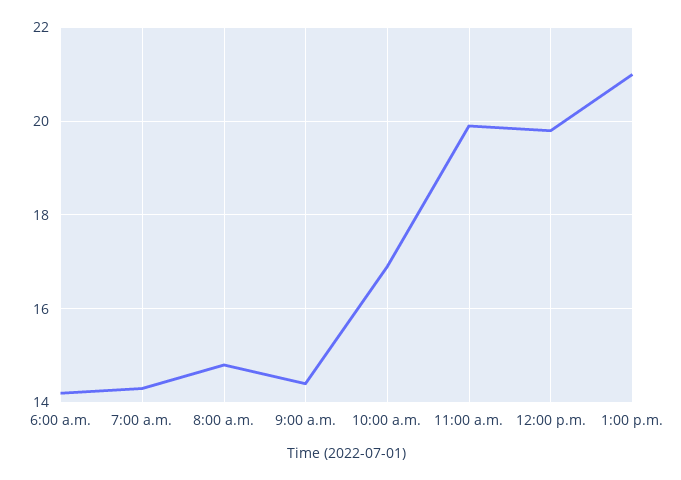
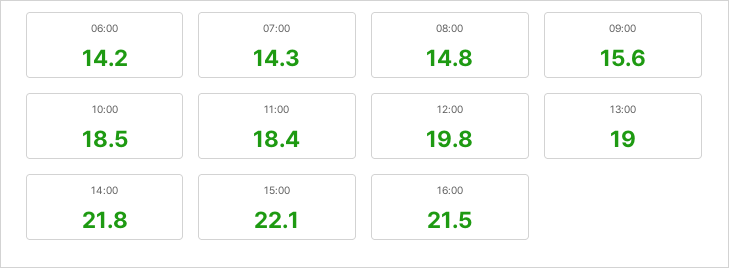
9:00 a.m.: 14.5 -> 15.6
10:00 a.m.: 17 -> 18.5
11:00 a.m.: 20 -> 18.4
1:00 p.m.: 21 -> 19
14:00: none -> 21.8
15:00: none -> 22.1
16:00: none -> 21.5

